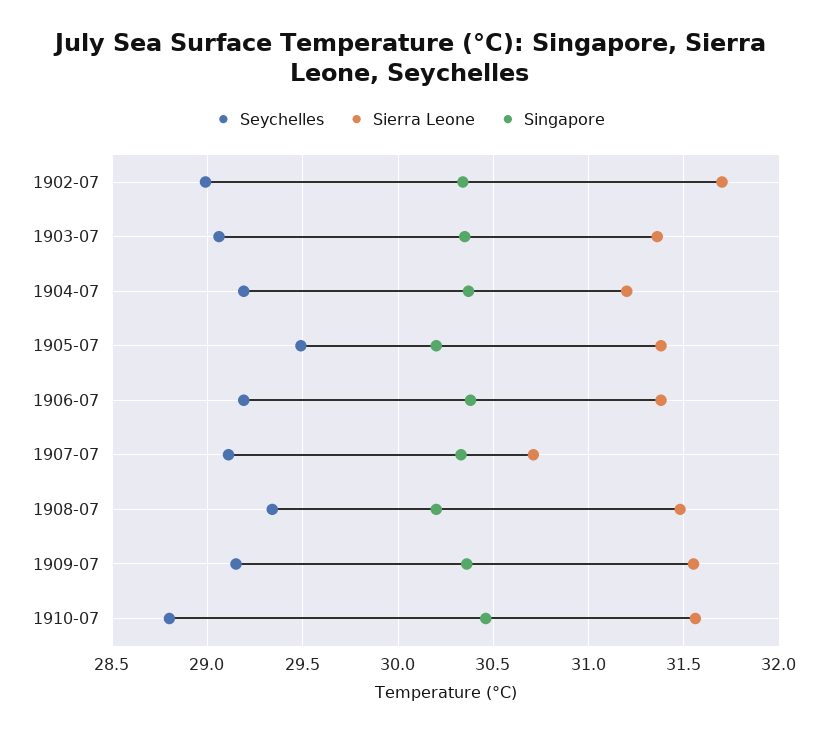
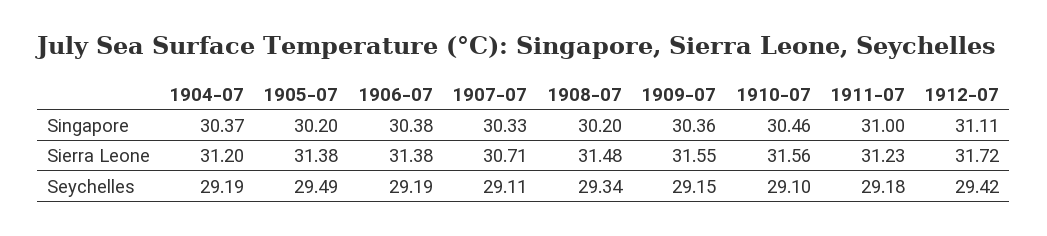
Seychelles, 1902-07: 29 -> none
Sierra Leone, 1902-07: 31.7 -> none
Singapore, 1902-07: 30.35 -> none
Seychelles, 1903-07: 29.05 -> none
Sierra Leone, 1903-07: 31.35 -> none
Singapore, 1903-07: 30.35 -> none
Seychelles, 1910-07: 28.8 -> 29.1
Singapore, 1911-07: none -> 31
Singapore, 1912-07: none -> 31.11
Sierra Leone, 1911-07: none -> 31.23
Sierra Leone, 1912-07: none -> 31.72
Seychelles, 1911-07: none -> 29.18
Seychelles, 1912-07: none -> 29.42

